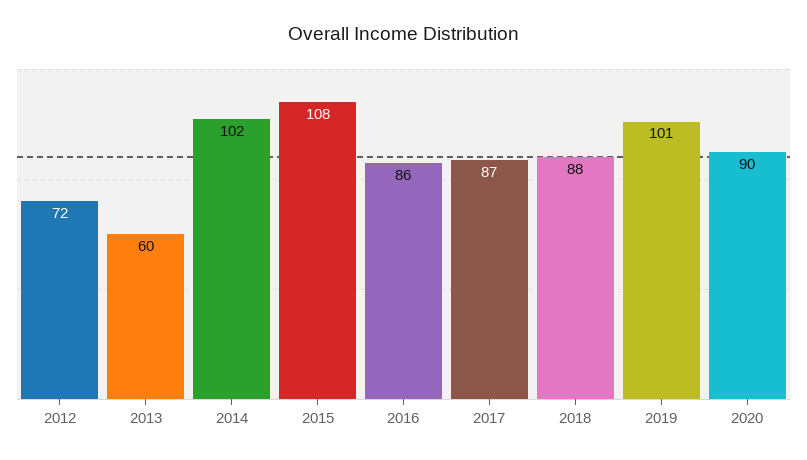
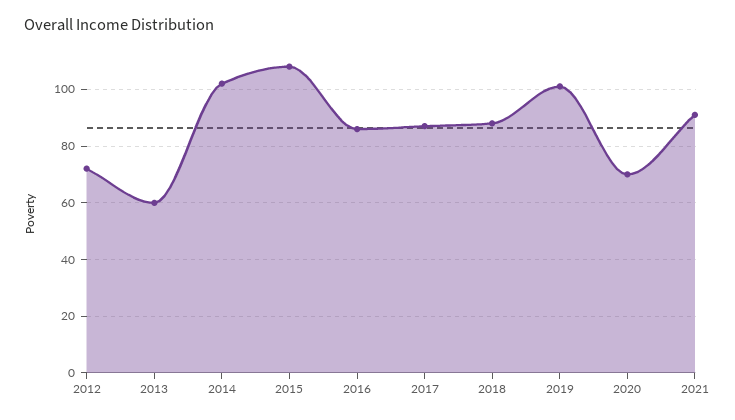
2020: 90 -> 70
2021: none -> 90

